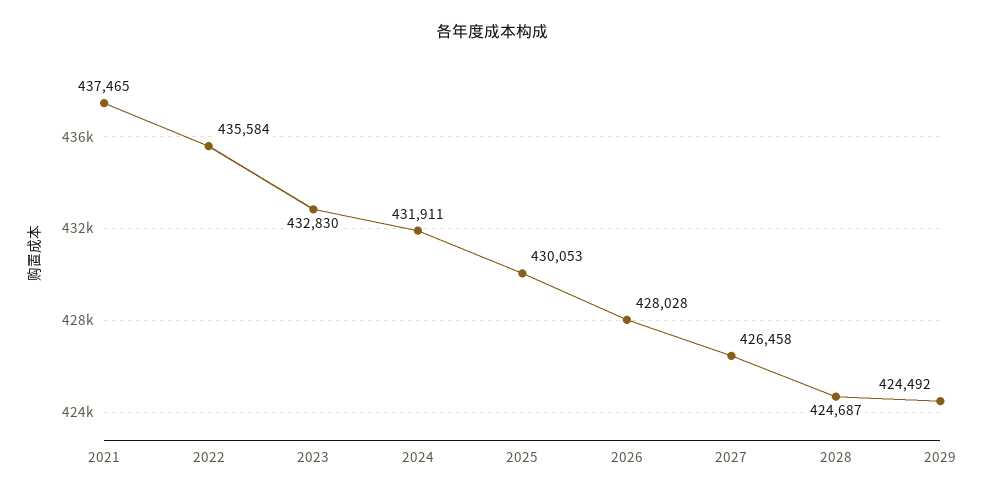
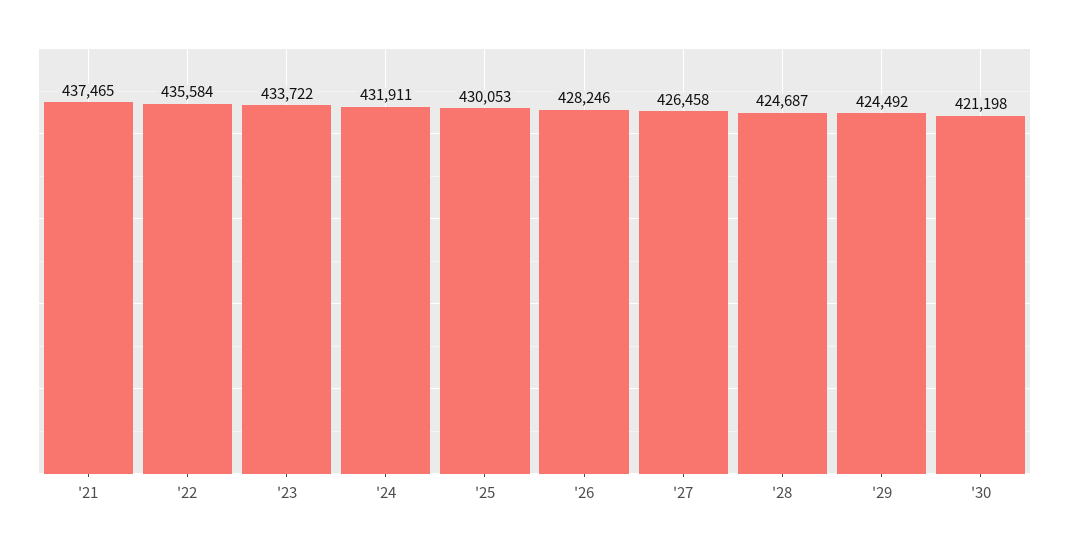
2023: 432830 -> 433722
2026: 428028 -> 428246
'30: none -> 421198

